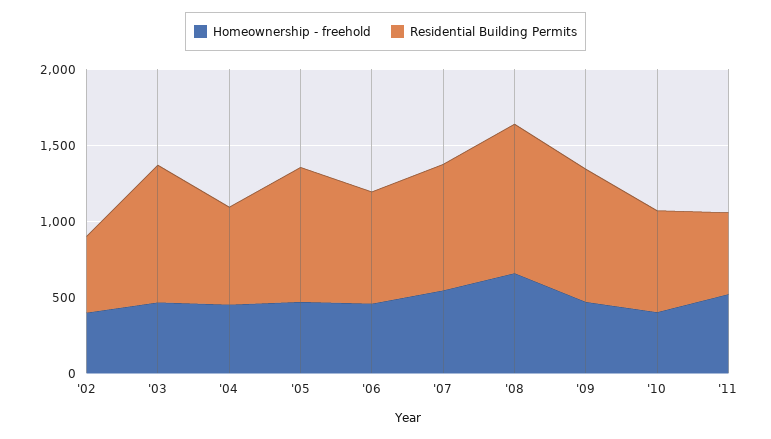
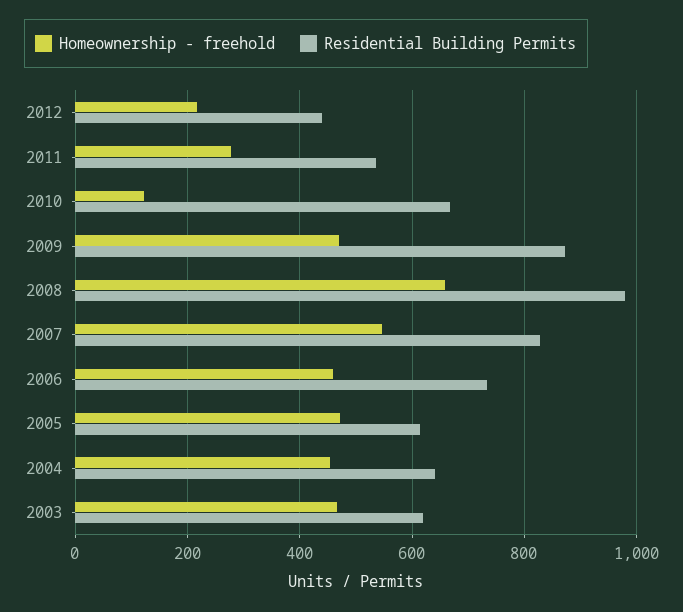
Homeownership - freehold, '02: 400 -> none
Residential Building Permits, '02: 500 -> none
Residential Building Permits, '03: 900 -> 620
Residential Building Permits, '05: 900 -> 620
Homeownership - freehold, '10: 400 -> 120
Homeownership - freehold, '11: 500 -> 280
Homeownership - freehold, 2012: none -> 220
Residential Building Permits, 2012: none -> 440

